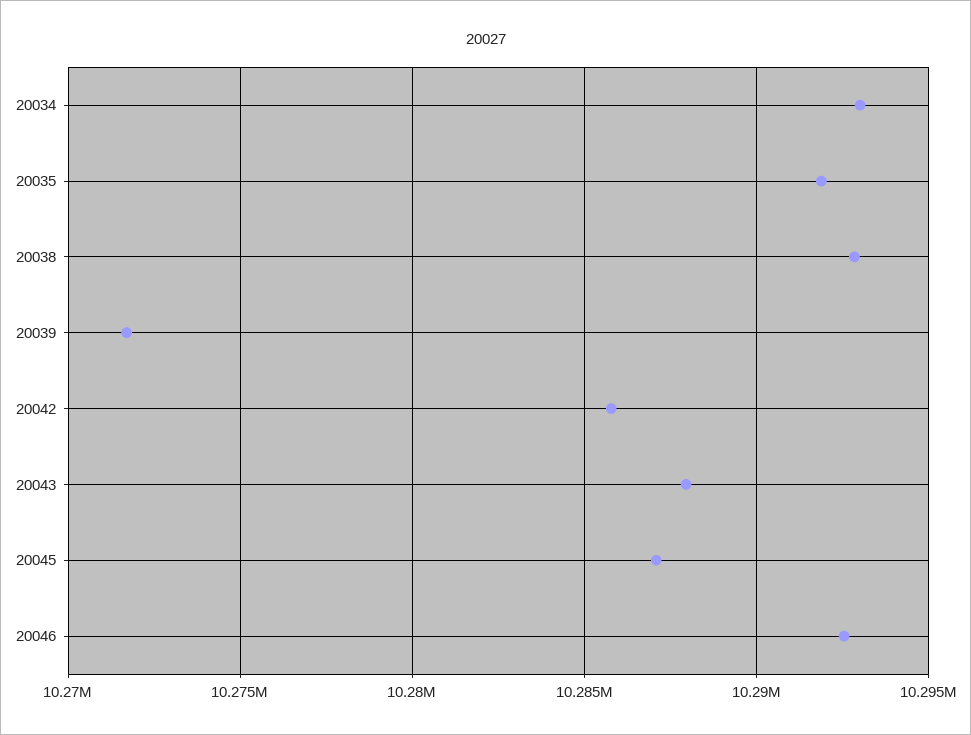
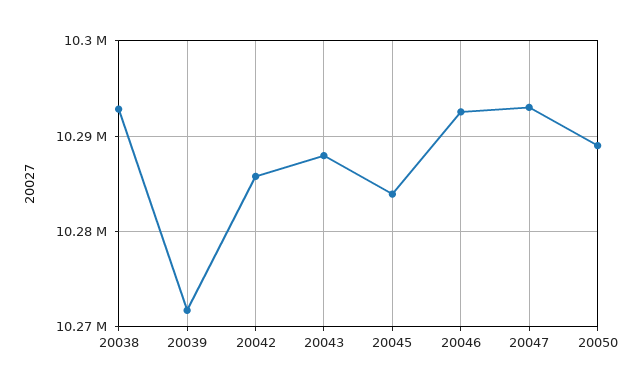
20034: 10293000 -> none
20035: 10292000 -> none
20045: 10287000 -> 10284000
20047: none -> 10293000
20050: none -> 10289000

